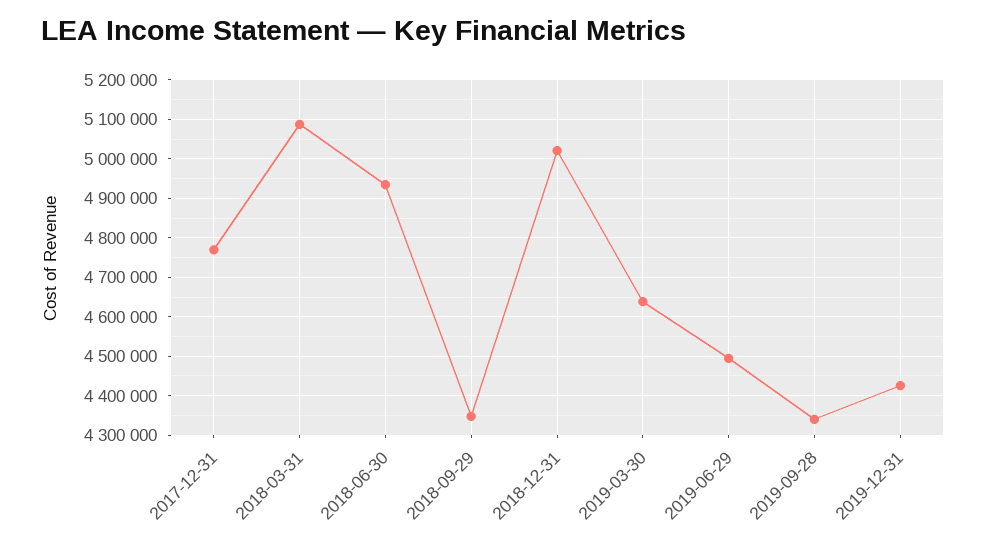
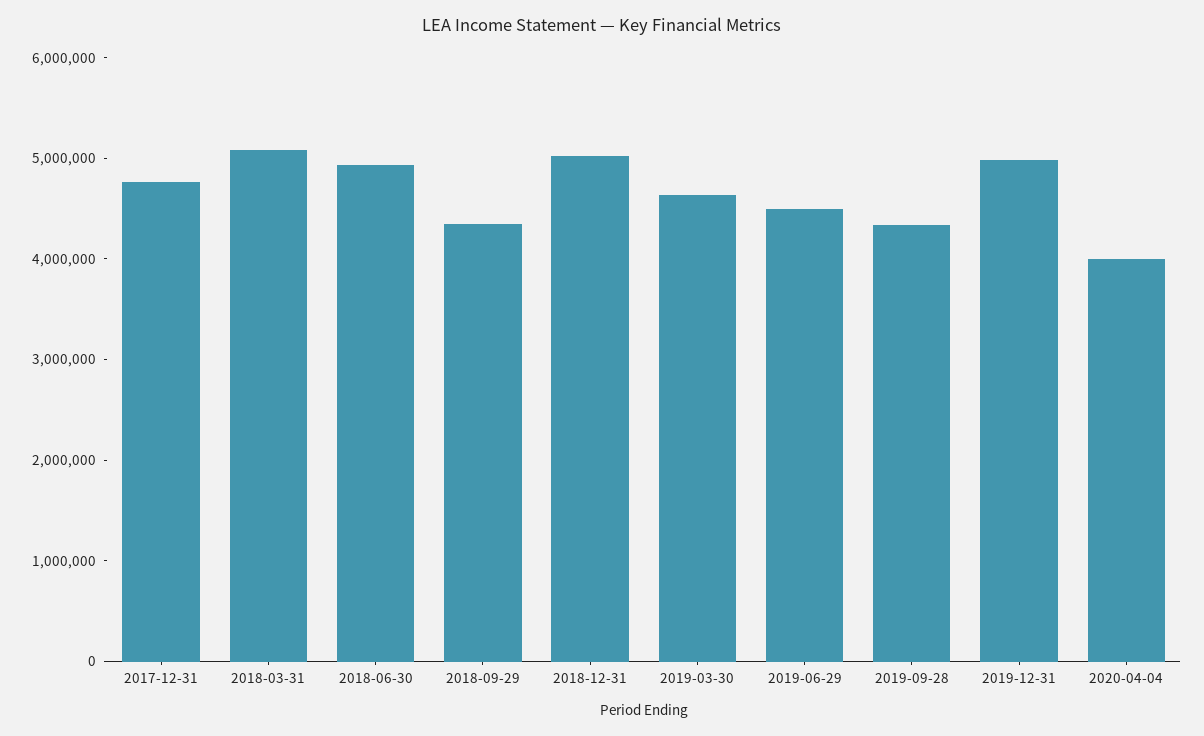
2019-12-31: 4420000 -> 5000000
2020-04-04: none -> 4000000

